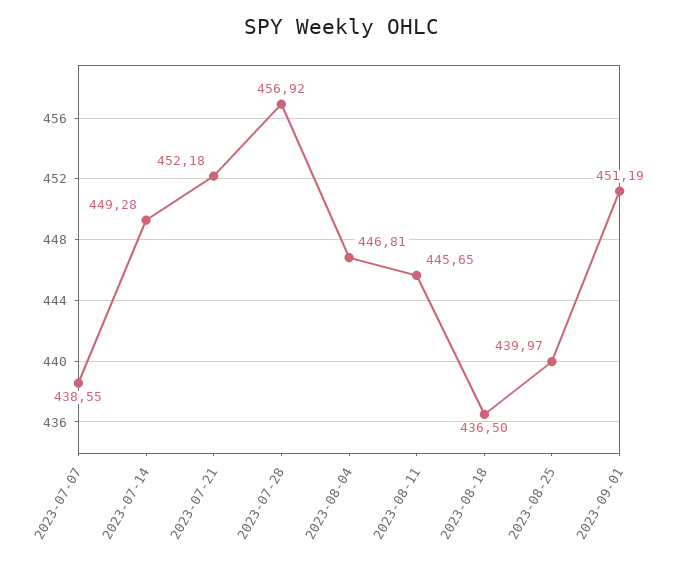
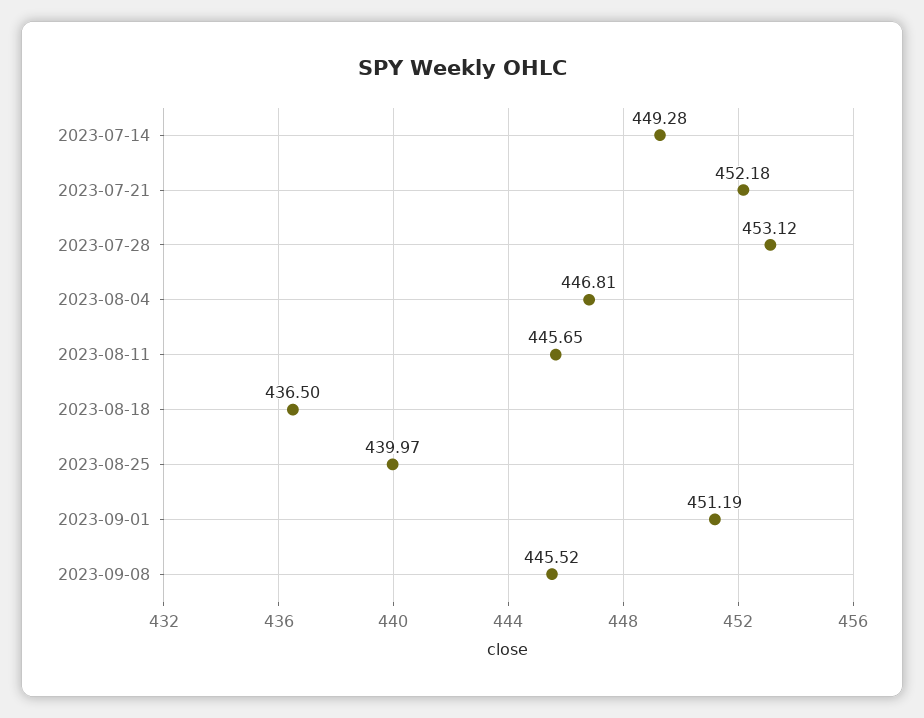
2023-07-07: 438.55 -> none
2023-07-28: 456.92 -> 453.12
2023-09-08: none -> 445.52

